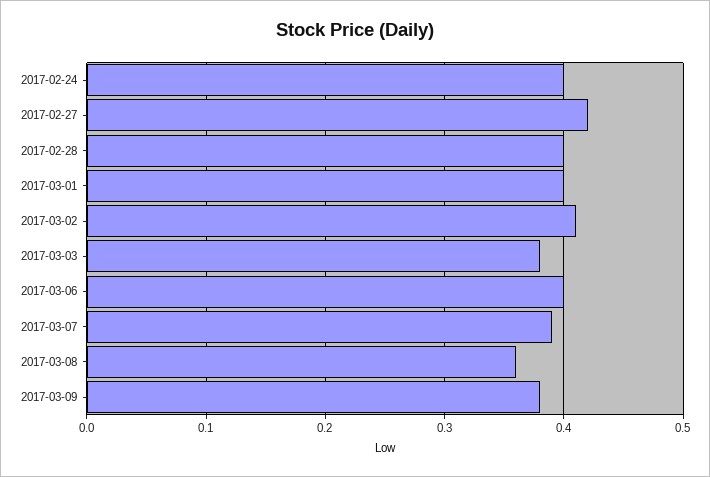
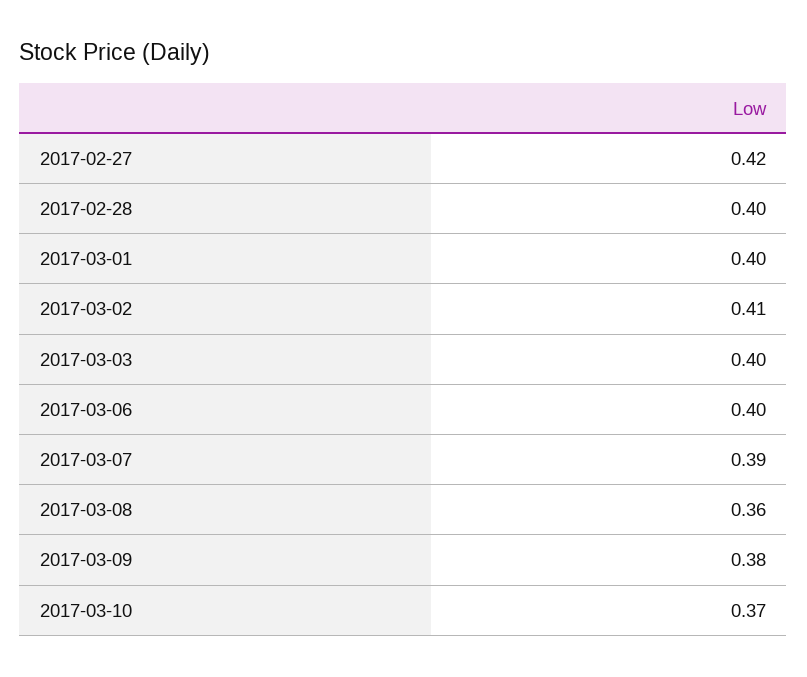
2017-02-24: 0.4 -> none
2017-03-03: 0.38 -> 0.4
2017-03-10: none -> 0.37

